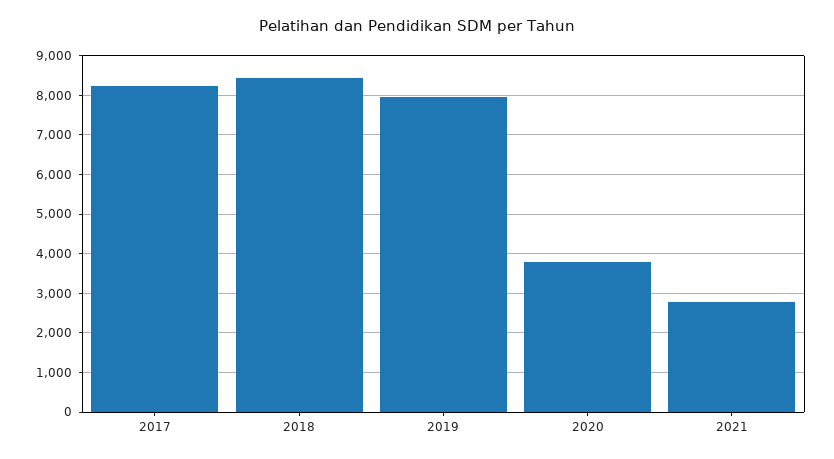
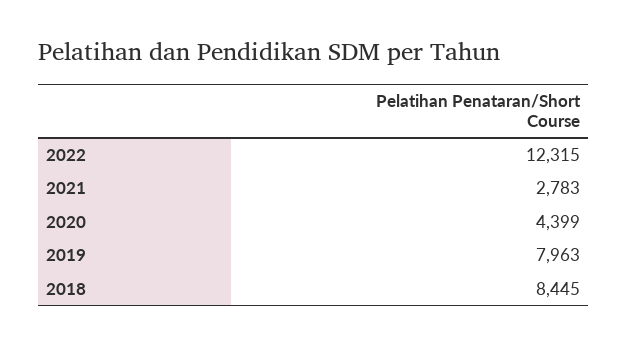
2017: 8200 -> none
2020: 3800 -> 4399
2022: none -> 12315

